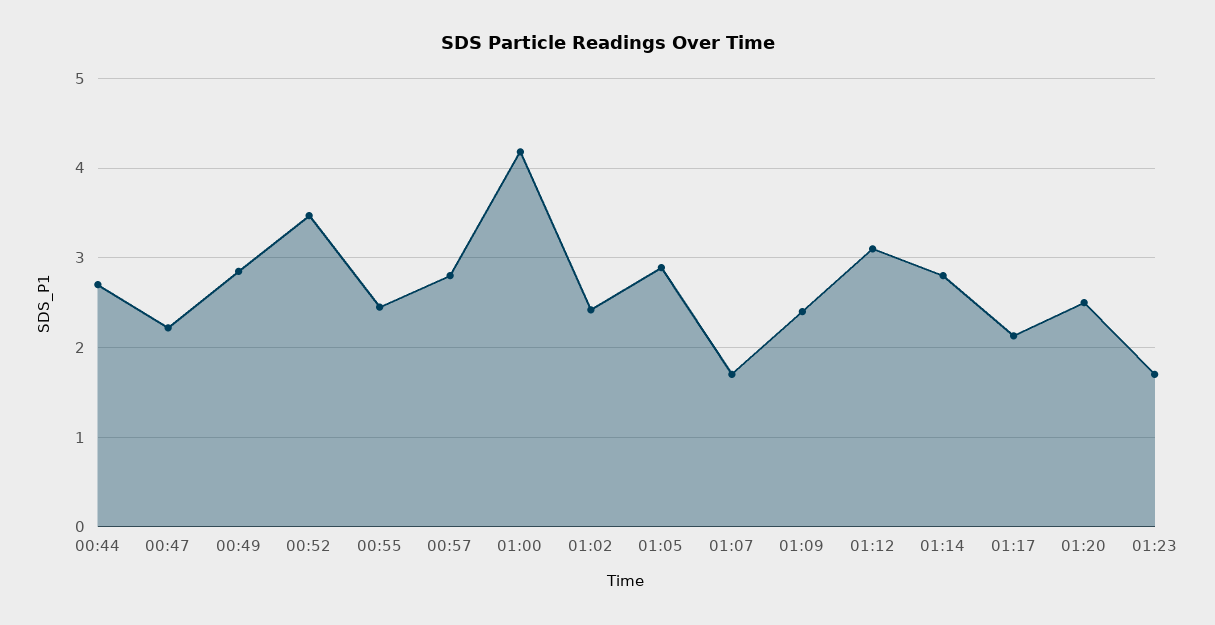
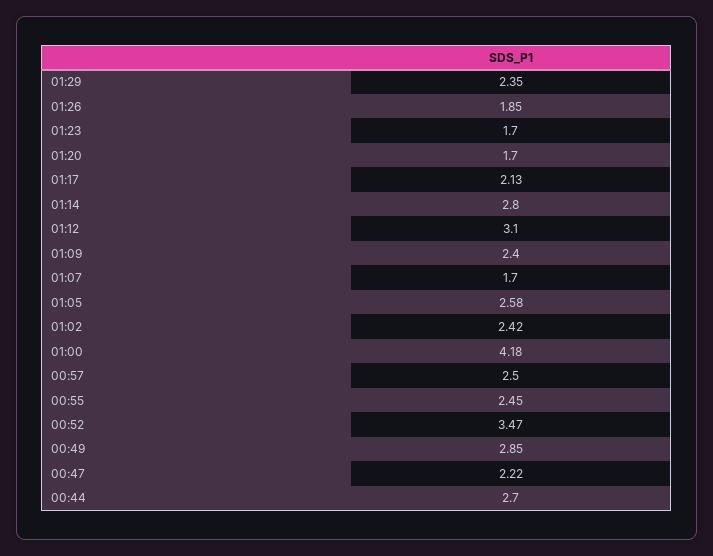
00:57: 2.8 -> 2.5
01:05: 2.9 -> 2.58
01:20: 2.5 -> 1.7
01:29: none -> 2.35
01:26: none -> 1.85

